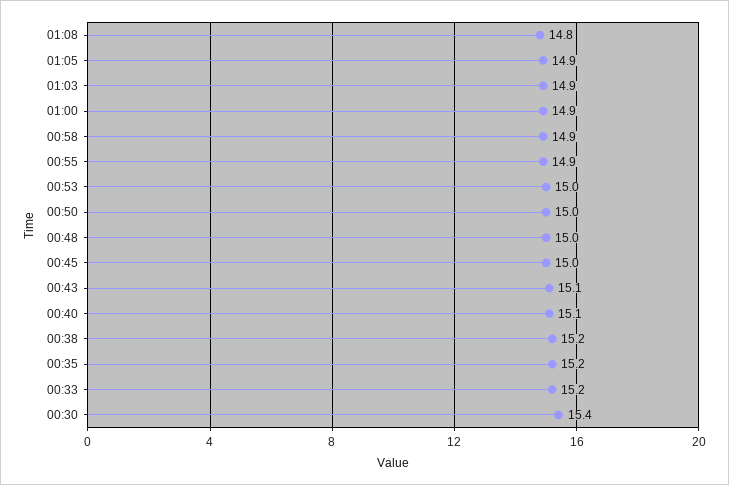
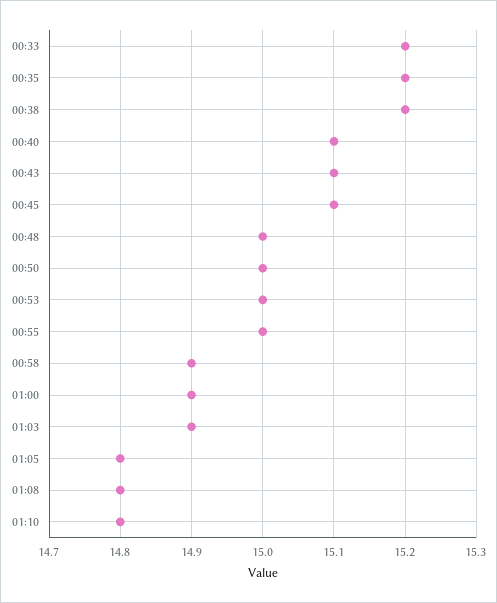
01:05: 14.9 -> 14.8
00:55: 14.9 -> 15
00:45: 15 -> 15.1
00:30: 15.4 -> none
01:10: none -> 14.8

